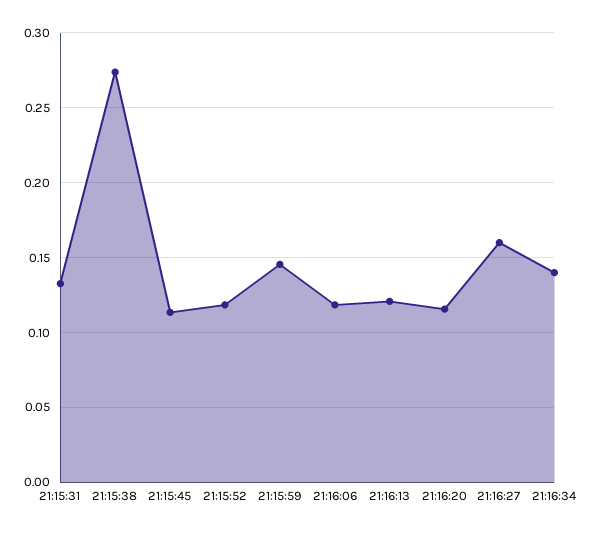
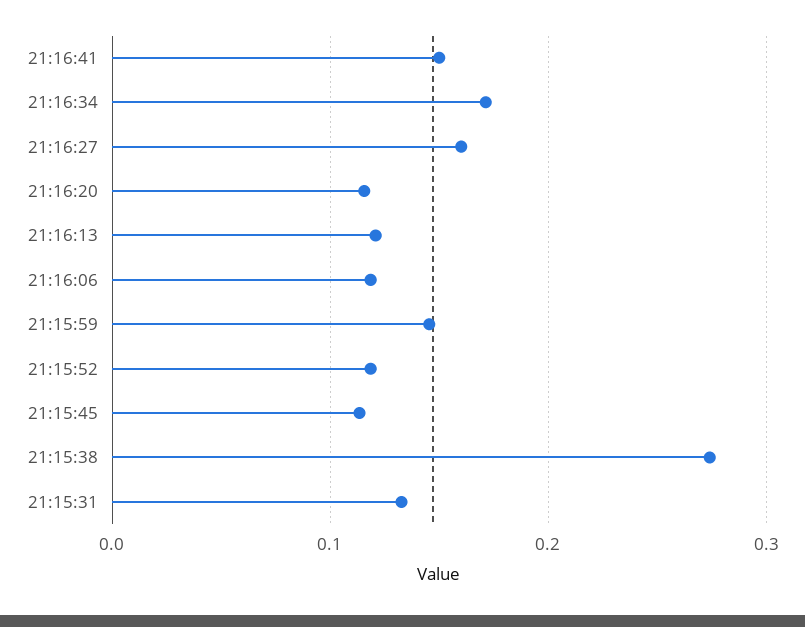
21:16:34: 0.14 -> 0.17
21:16:41: none -> 0.15

